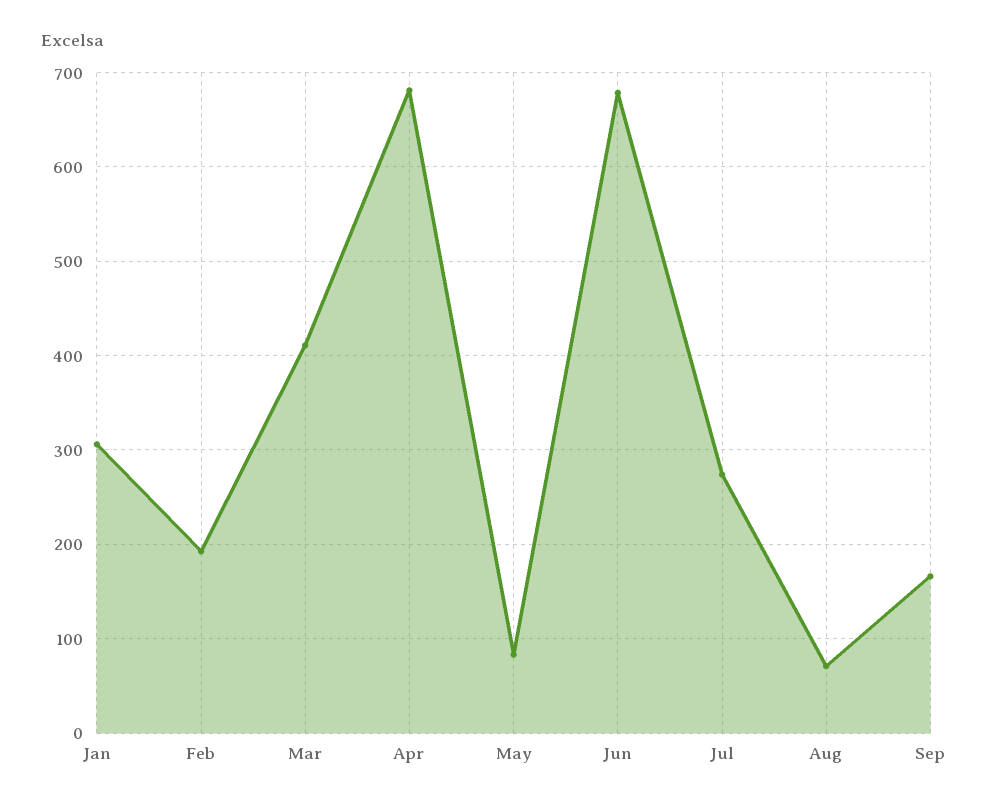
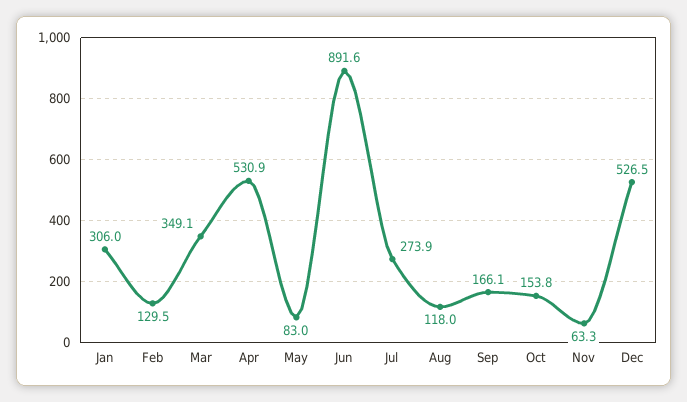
Feb: 190 -> 129.5
Mar: 410 -> 349.1
Apr: 680 -> 530.9
Jun: 680 -> 891.6
Aug: 70 -> 118
Oct: none -> 153.8
Nov: none -> 63.3
Dec: none -> 526.5

